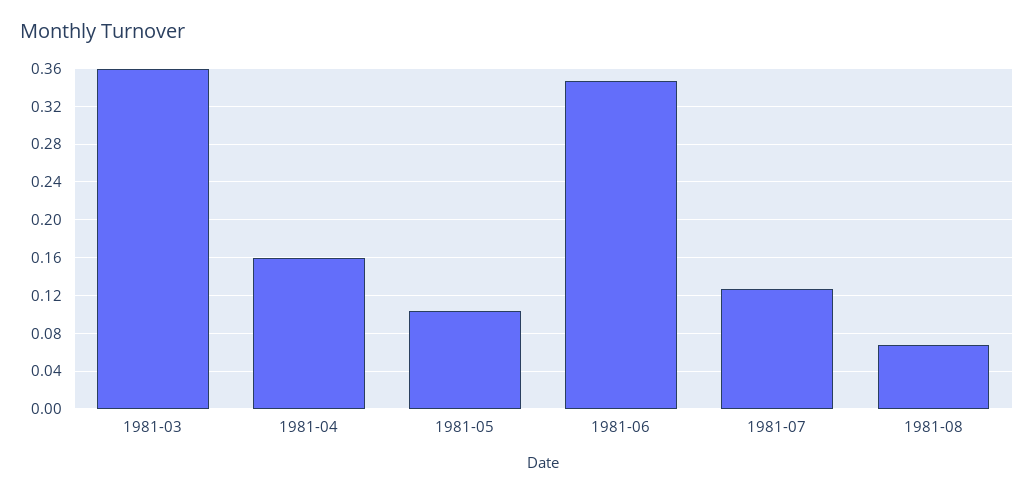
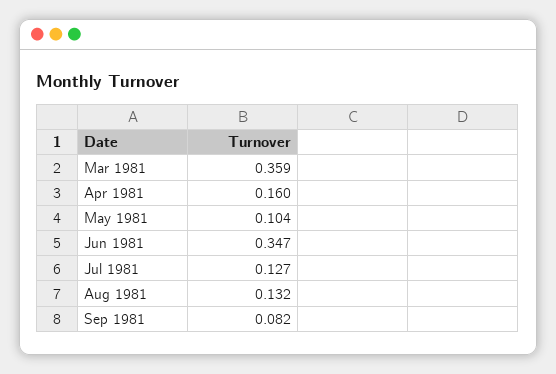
1981-08: 0.07 -> 0.132
Sep 1981: none -> 0.082

